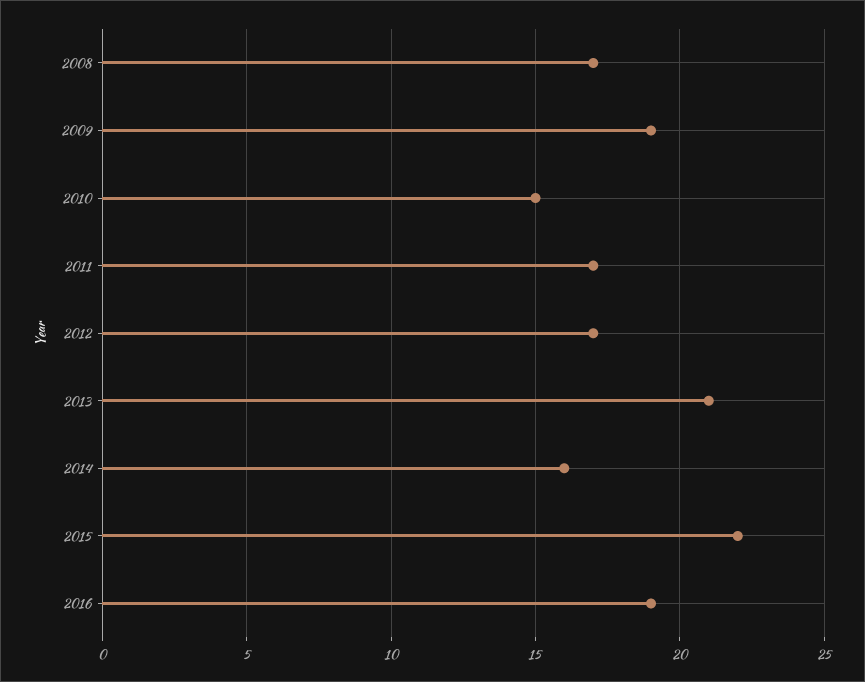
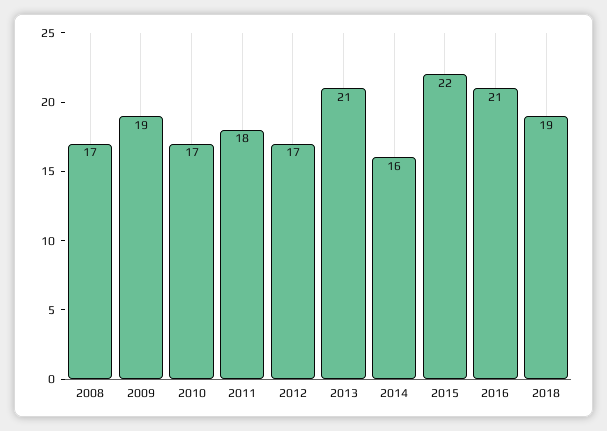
2010: 15 -> 17
2011: 17 -> 18
2016: 19 -> 21
2018: none -> 19

